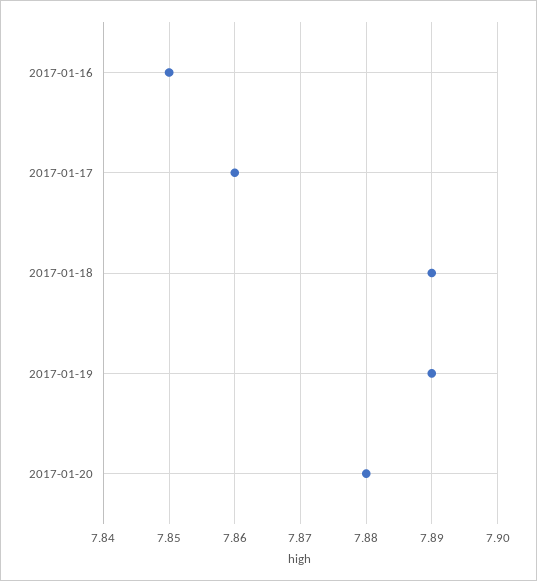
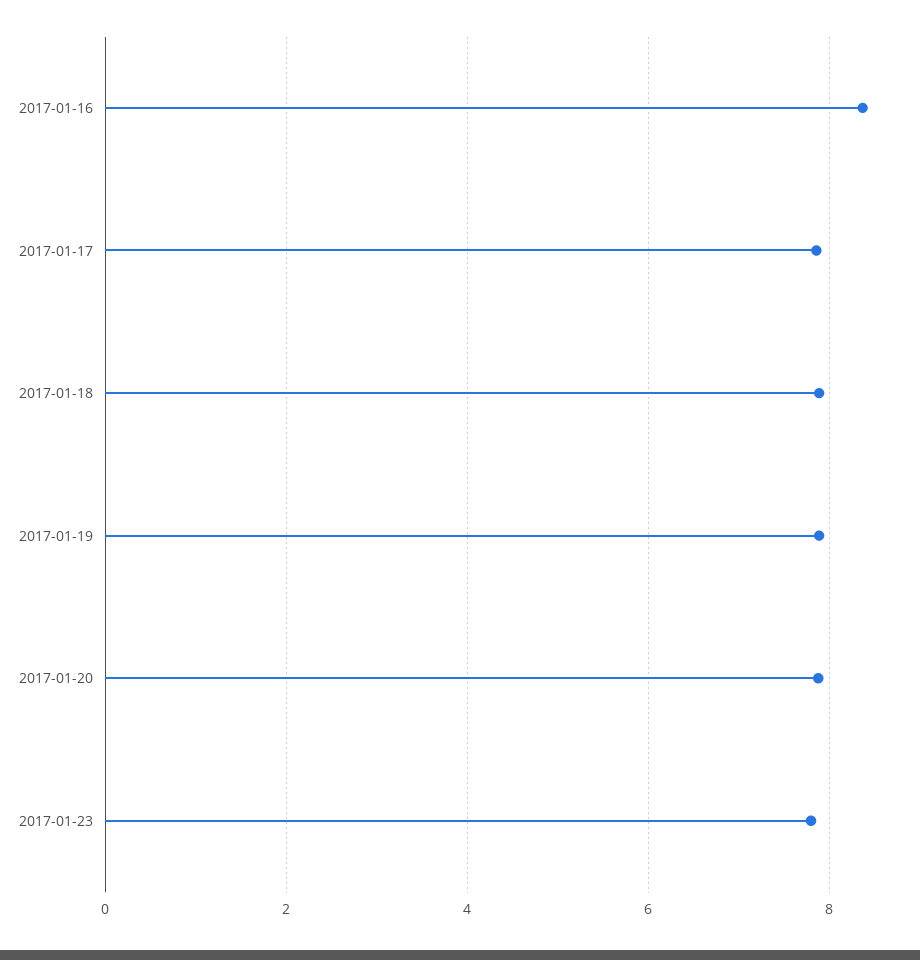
2017-01-16: 7.85 -> 8.4
2017-01-23: none -> 7.8

